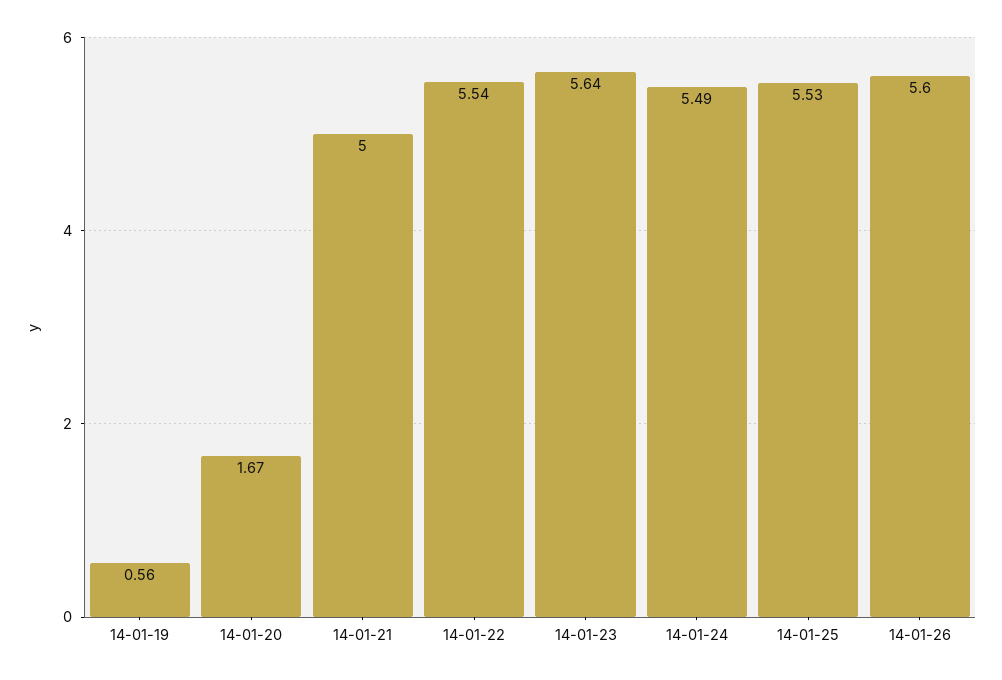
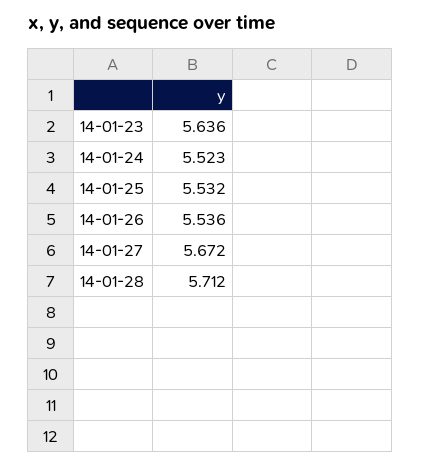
14-01-19: 0.56 -> none
14-01-20: 1.67 -> none
14-01-21: 5 -> none
14-01-22: 5.54 -> none
14-01-24: 5.49 -> 5.523
14-01-26: 5.6 -> 5.536
14-01-27: none -> 5.672
14-01-28: none -> 5.712

